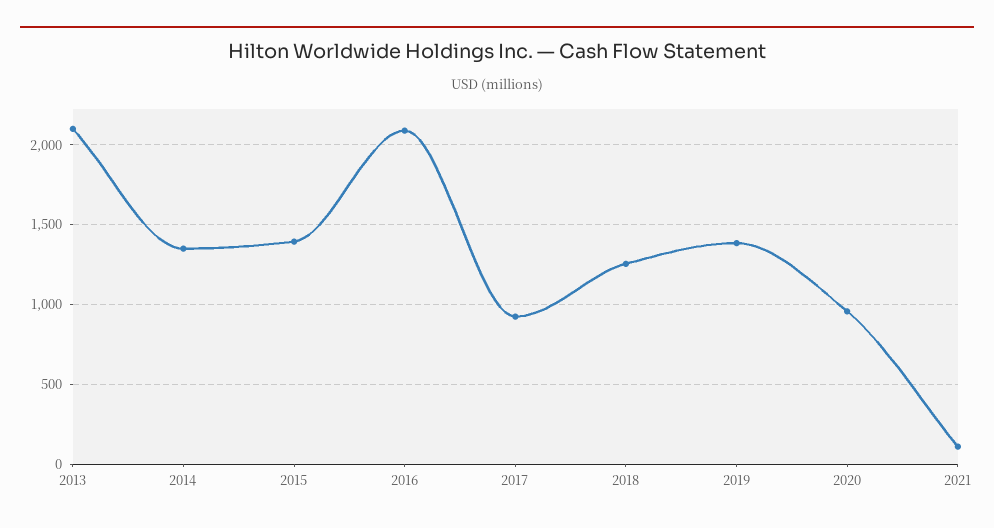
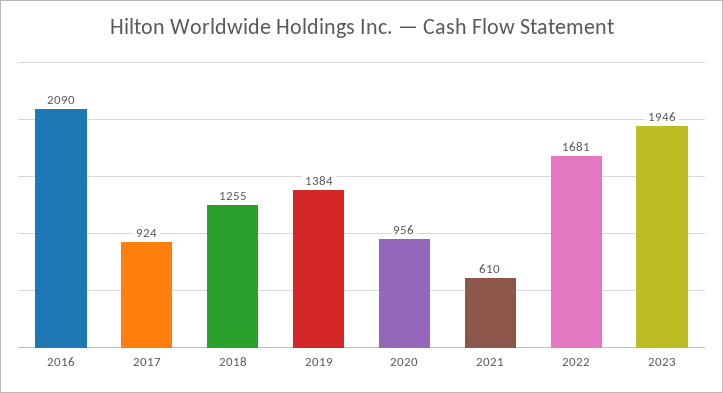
2013: 2100 -> none
2014: 1350 -> none
2015: 1400 -> none
2021: 100 -> 610
2022: none -> 1681
2023: none -> 1946

